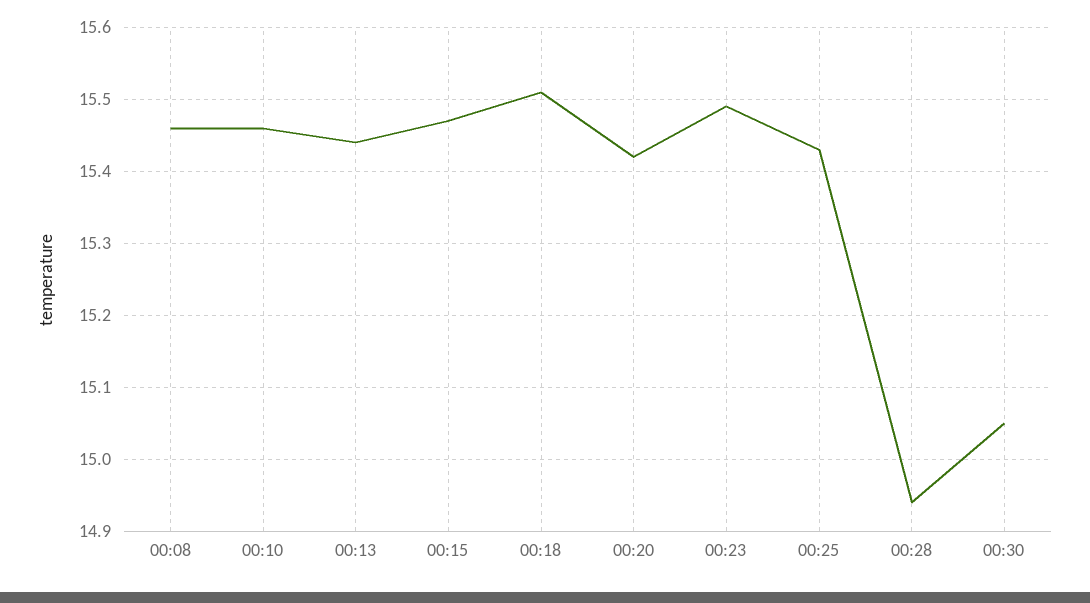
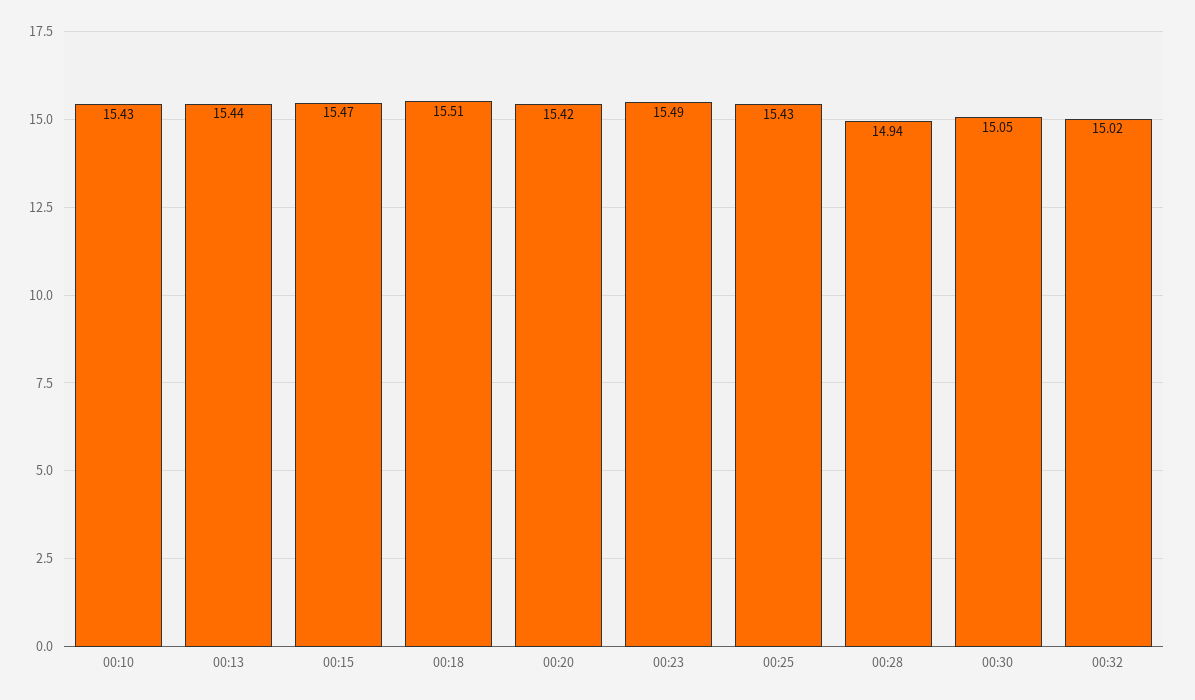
00:08: 15.46 -> none
00:10: 15.46 -> 15.43
00:32: none -> 15.02

